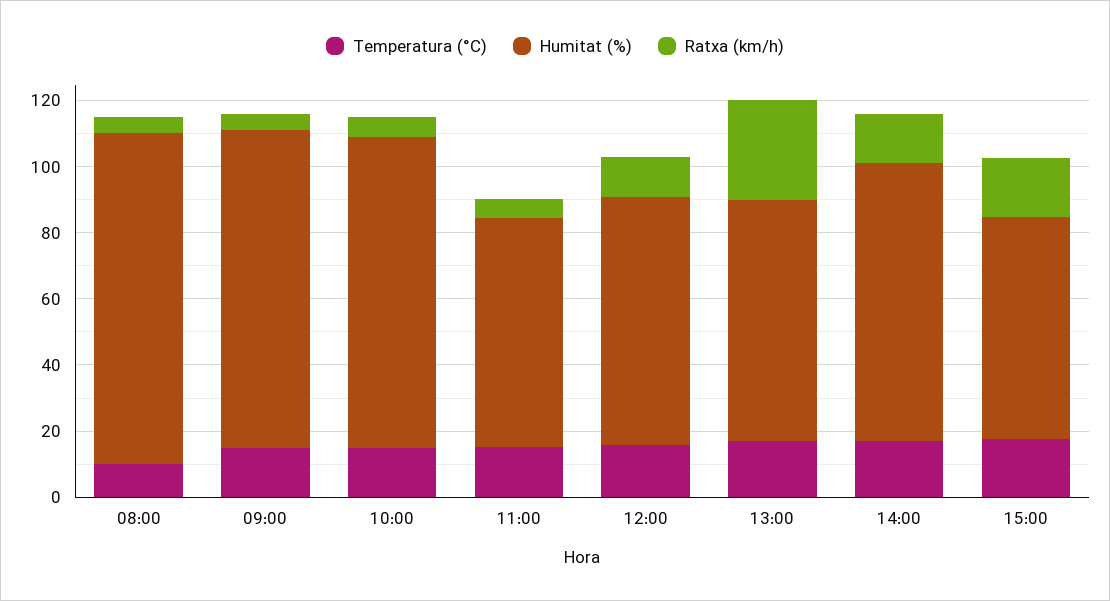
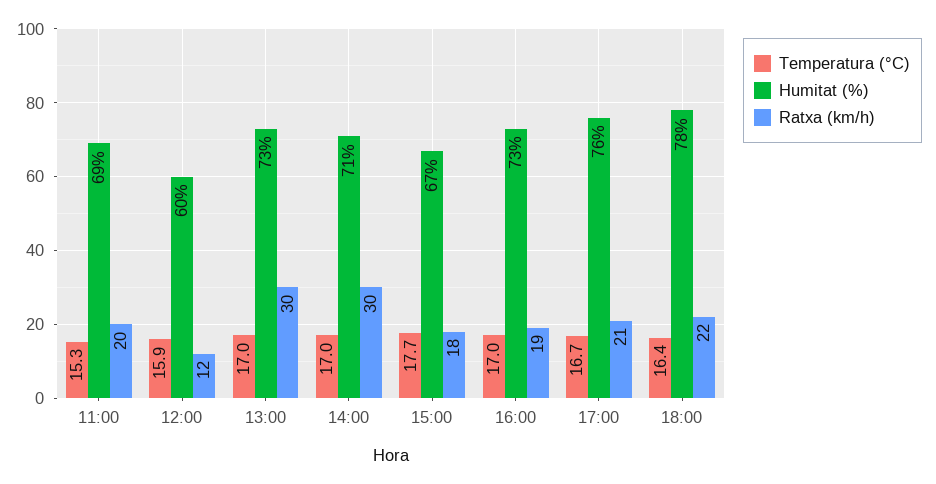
Temperatura (°C), 08:00: 10 -> none
Humitat (%), 08:00: 100 -> none
Ratxa (km/h), 08:00: 5 -> none
Temperatura (°C), 09:00: 15 -> none
Humitat (%), 09:00: 95 -> none
Ratxa (km/h), 09:00: 5 -> none
Temperatura (°C), 10:00: 15 -> none
Humitat (%), 10:00: 95 -> none
Ratxa (km/h), 10:00: 5 -> none
Ratxa (km/h), 11:00: 5 -> 20
Humitat (%), 12:00: 75 -> 60
Humitat (%), 14:00: 85 -> 71
Ratxa (km/h), 14:00: 15 -> 30
Temperatura (°C), 16:00: none -> 17
Humitat (%), 16:00: none -> 73
Ratxa (km/h), 16:00: none -> 19
Temperatura (°C), 17:00: none -> 16.7
Humitat (%), 17:00: none -> 76
Ratxa (km/h), 17:00: none -> 21
Temperatura (°C), 18:00: none -> 16.4
Humitat (%), 18:00: none -> 78
Ratxa (km/h), 18:00: none -> 22

